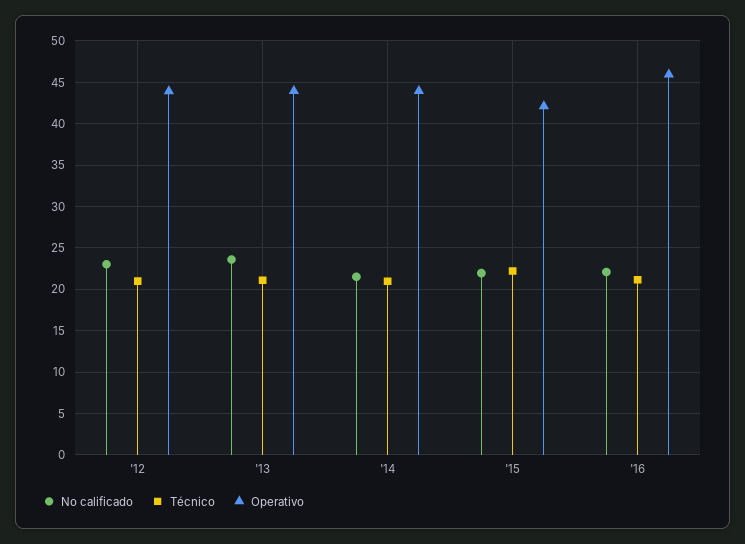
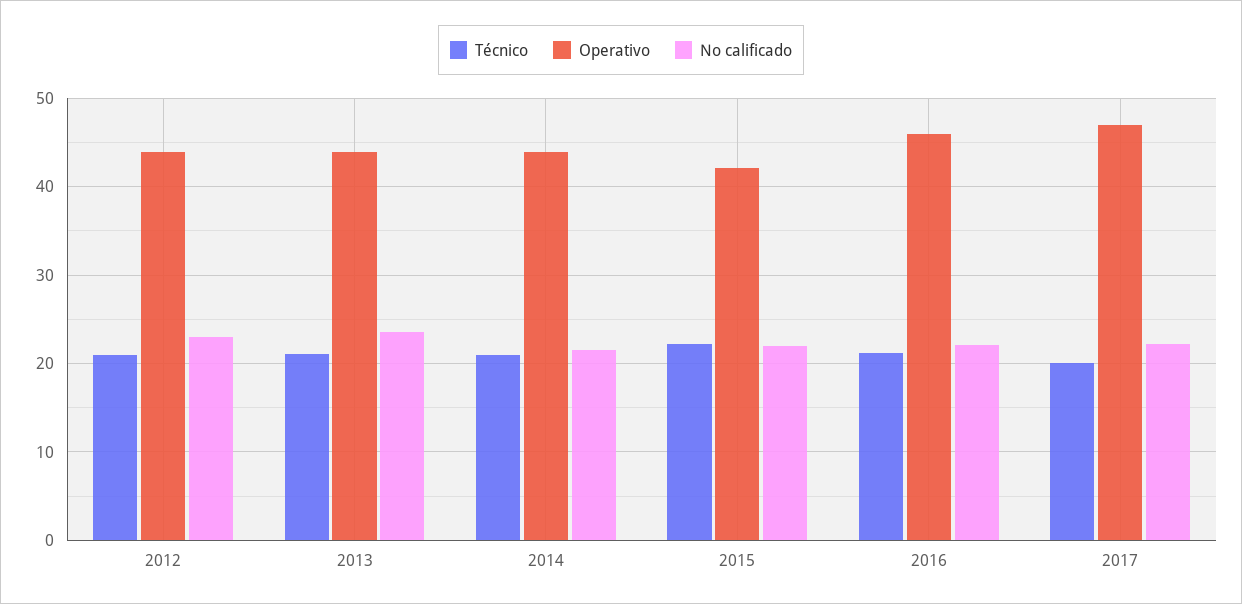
Técnico, 2017: none -> 20
Operativo, 2017: none -> 47
No calificado, 2017: none -> 22

